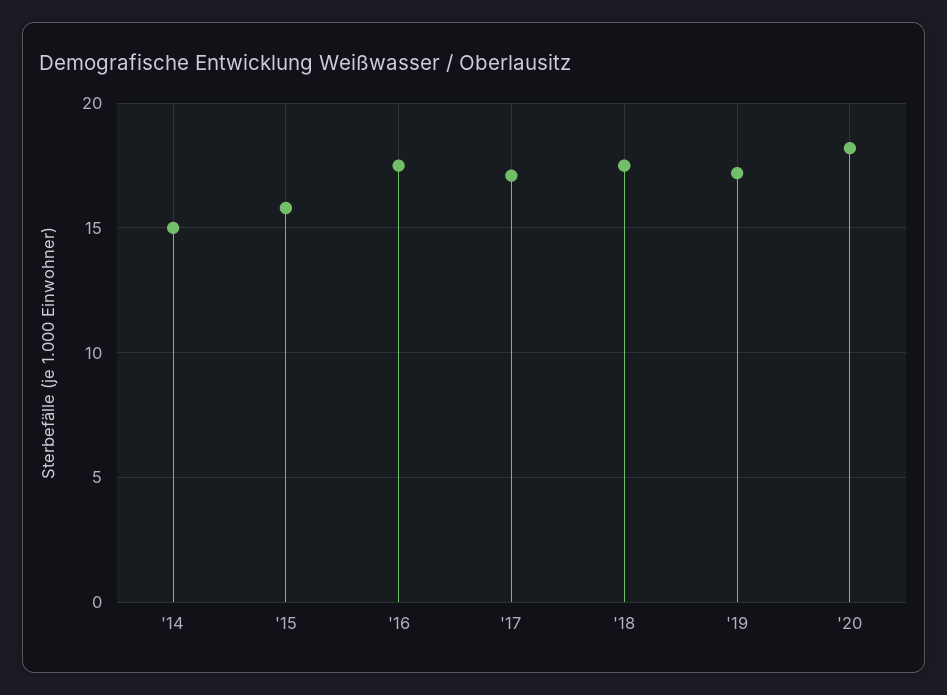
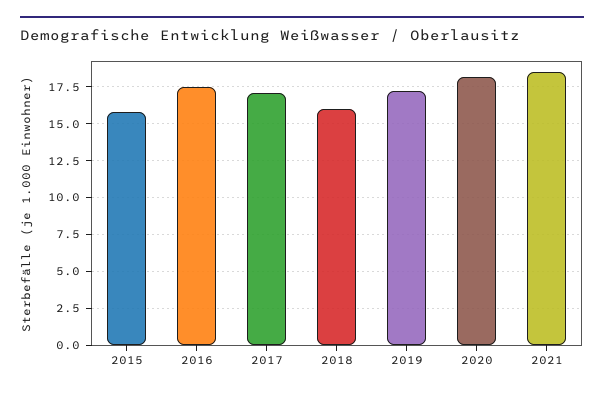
'14: 15 -> none
'18: 17.5 -> 16
2021: none -> 18.5

